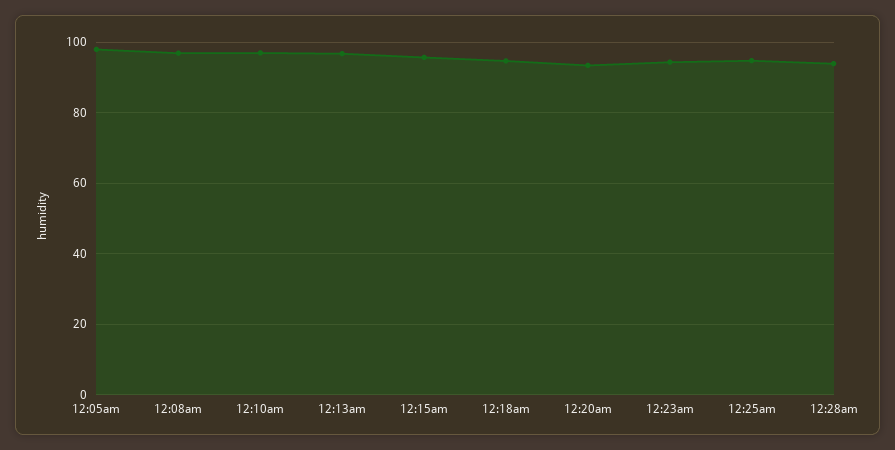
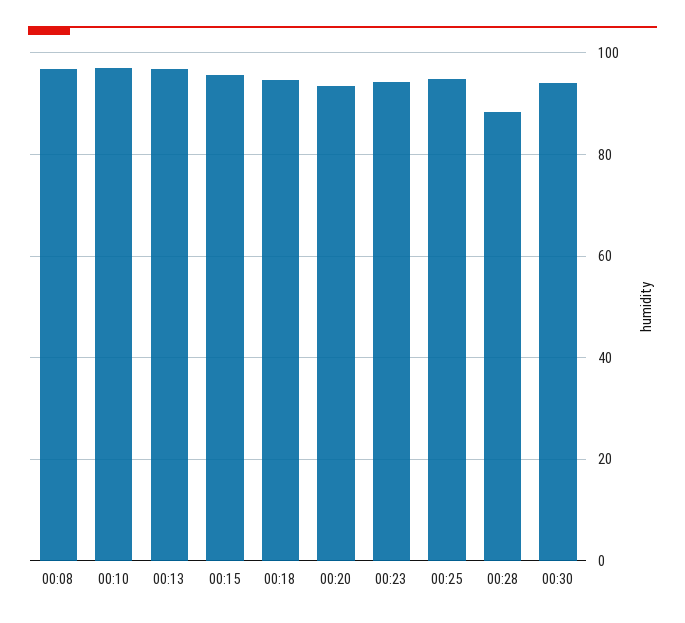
12:05am: 98 -> none
12:28am: 94 -> 88
00:30: none -> 94

